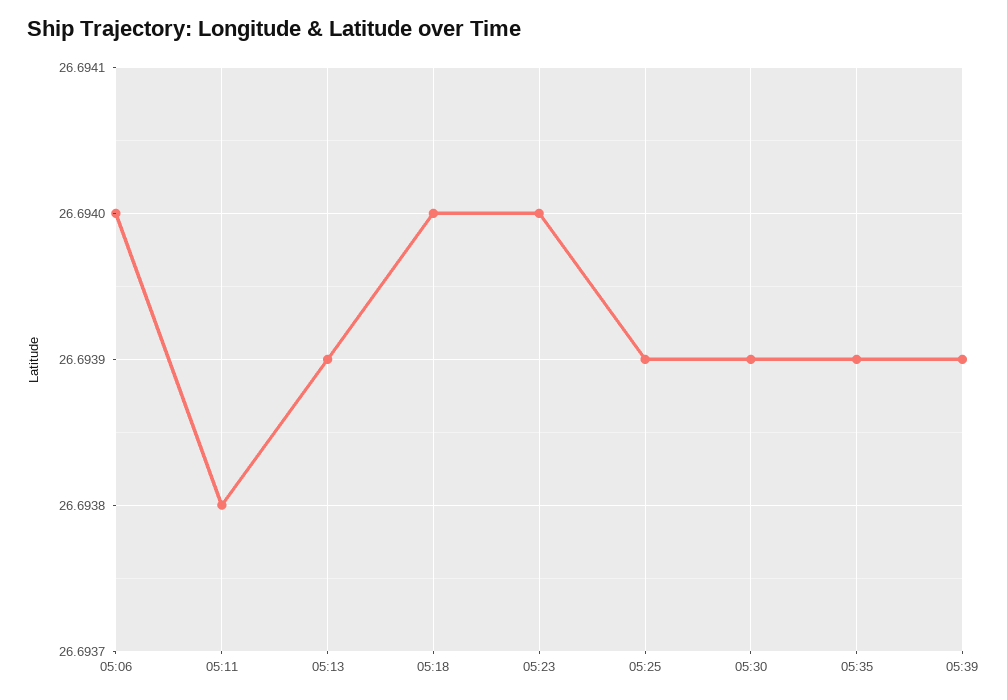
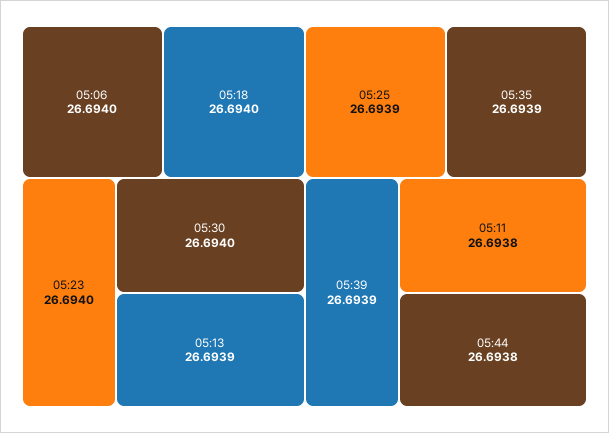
05:30: 26.6939 -> 26.694
05:44: none -> 26.6938

